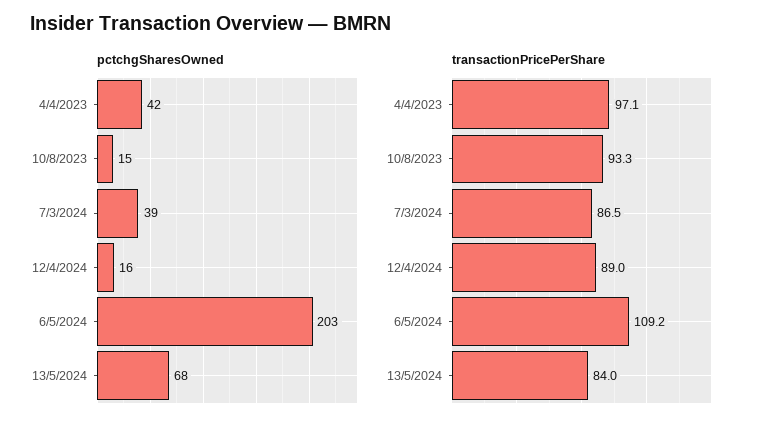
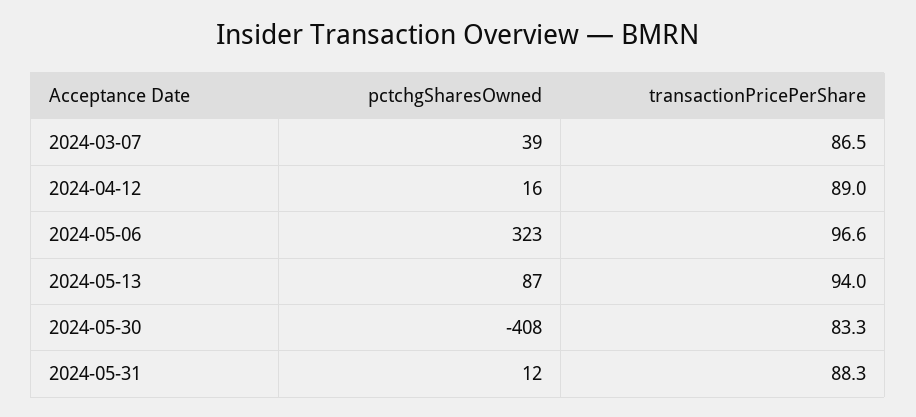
pctchgSharesOwned, 4/4/2023: 42 -> none
pctchgSharesOwned, 10/8/2023: 15 -> none
pctchgSharesOwned, 6/5/2024: 203 -> 323
pctchgSharesOwned, 13/5/2024: 68 -> 87
transactionPricePerShare, 4/4/2023: 97.1 -> none
transactionPricePerShare, 10/8/2023: 93.3 -> none
transactionPricePerShare, 6/5/2024: 109.2 -> 96.6
transactionPricePerShare, 13/5/2024: 84 -> 94
pctchgSharesOwned, 2024-05-30: none -> -408
transactionPricePerShare, 2024-05-30: none -> 83.3
pctchgSharesOwned, 2024-05-31: none -> 12
transactionPricePerShare, 2024-05-31: none -> 88.3

